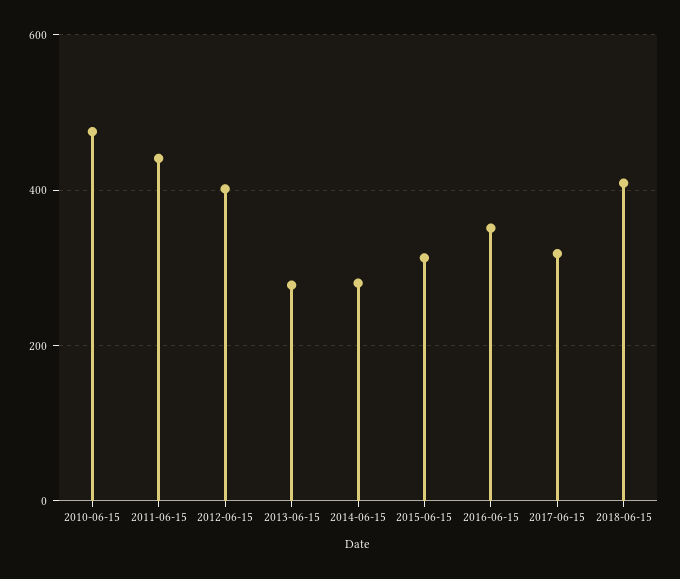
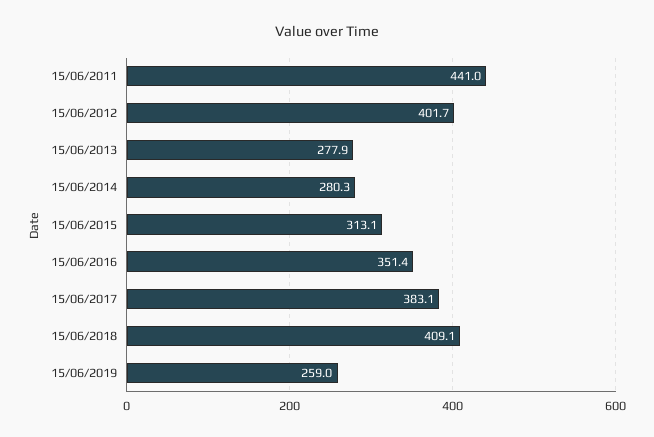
2010-06-15: 480 -> none
2017-06-15: 320 -> 383.1
15/06/2019: none -> 259

